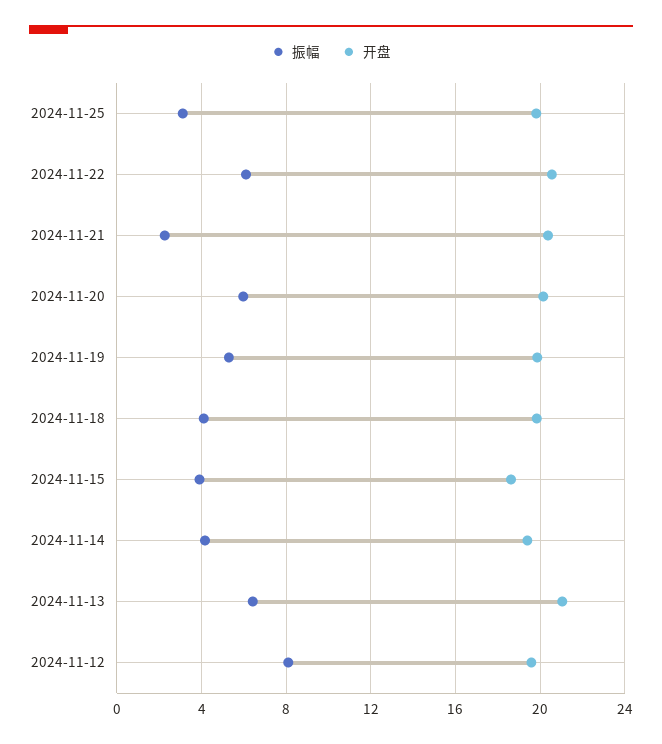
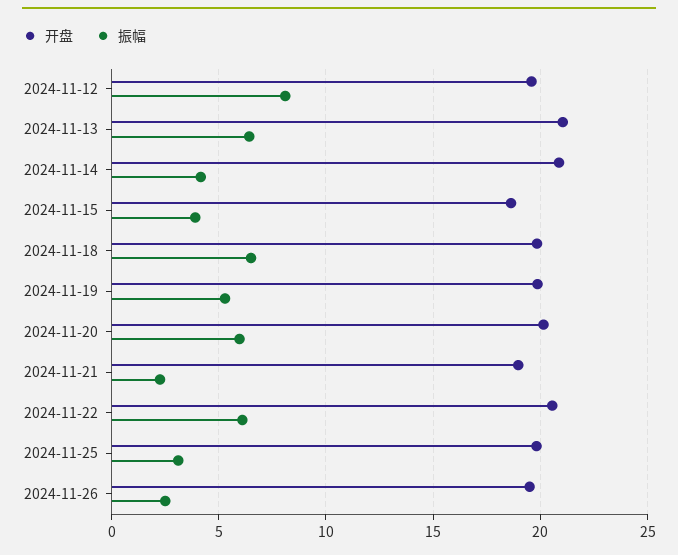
开盘, 2024-11-21: 20.5 -> 19
振幅, 2024-11-18: 4 -> 6.5
开盘, 2024-11-14: 19.5 -> 21
开盘, 2024-11-26: none -> 19.5
振幅, 2024-11-26: none -> 2.5

